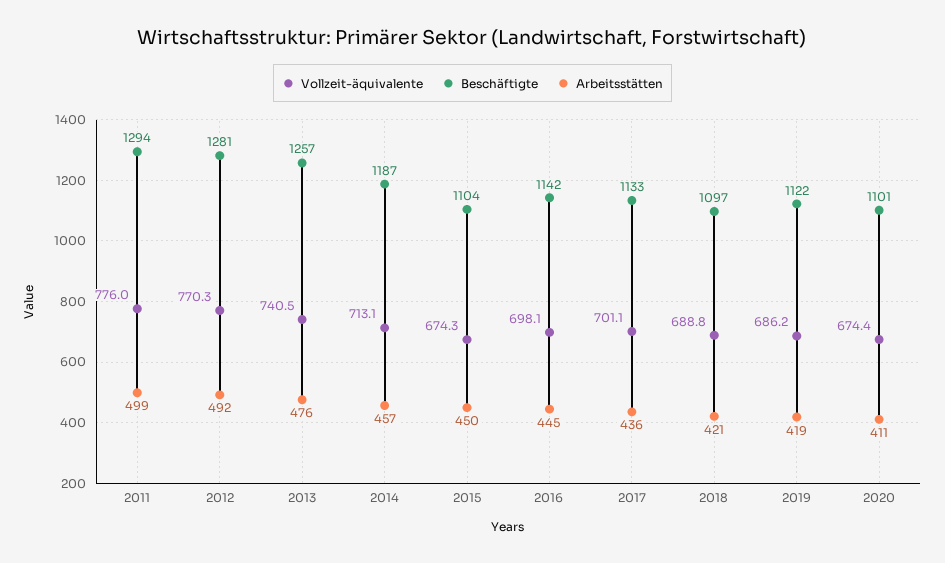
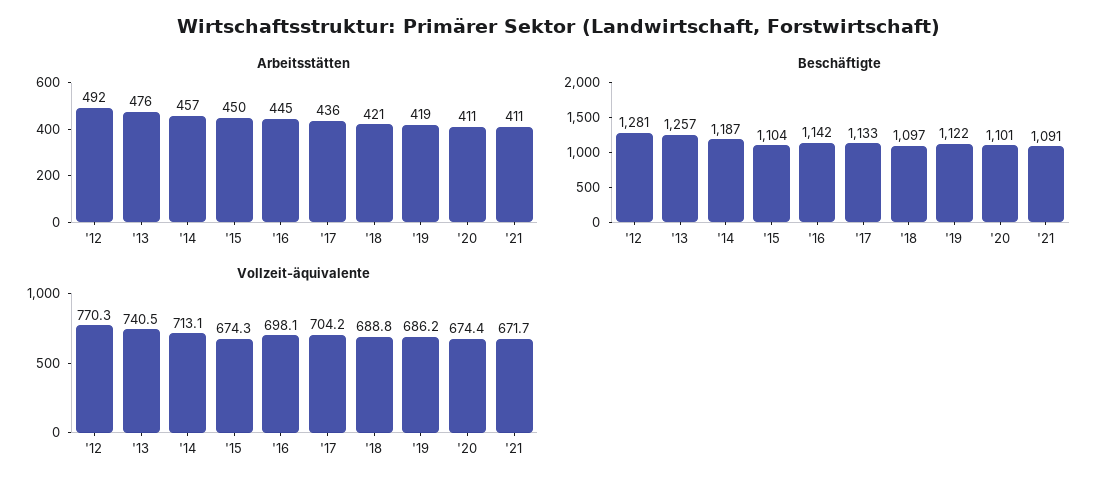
Vollzeit-äquivalente, 2011: 776 -> none
Beschäftigte, 2011: 1294 -> none
Arbeitsstätten, 2011: 499 -> none
Vollzeit-äquivalente, 2017: 701.1 -> 704.2
Arbeitsstätten, '21: none -> 411
Beschäftigte, '21: none -> 1091
Vollzeit-äquivalente, '21: none -> 671.7

